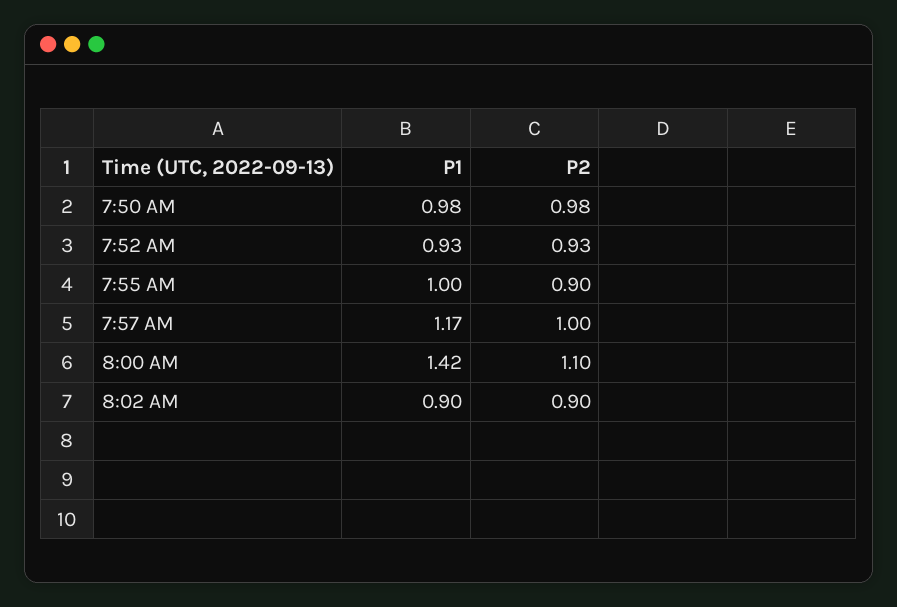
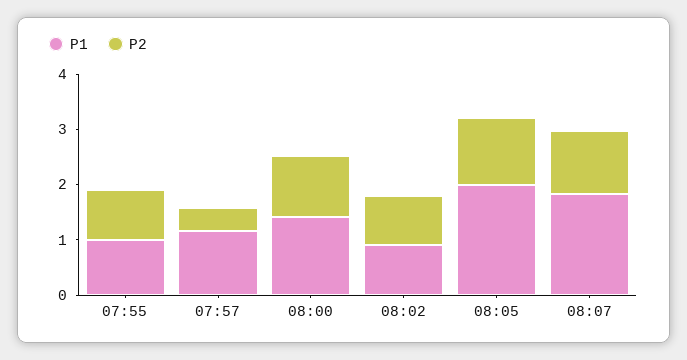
P1, 7:50 AM: 0.98 -> none
P2, 7:50 AM: 0.98 -> none
P1, 7:52 AM: 0.93 -> none
P2, 7:52 AM: 0.93 -> none
P2, 7:57 AM: 1 -> 0.4
P1, 08:05: none -> 2
P2, 08:05: none -> 1.2
P1, 08:07: none -> 1.8
P2, 08:07: none -> 1.2

